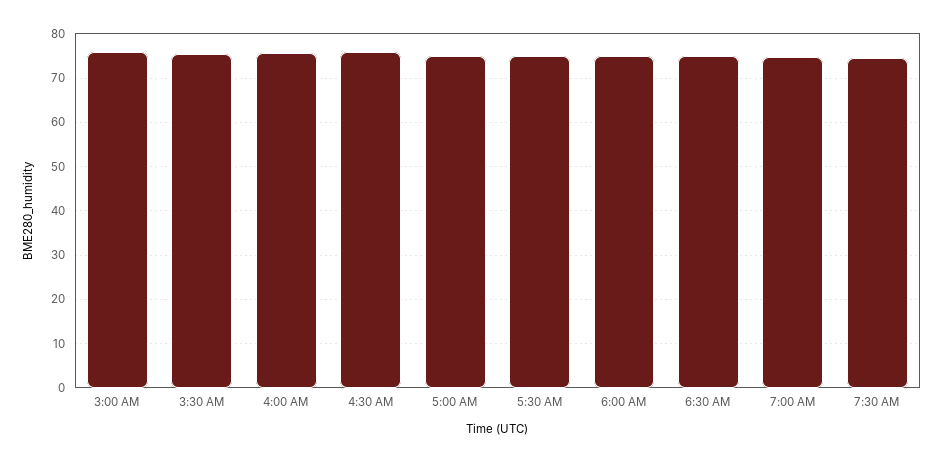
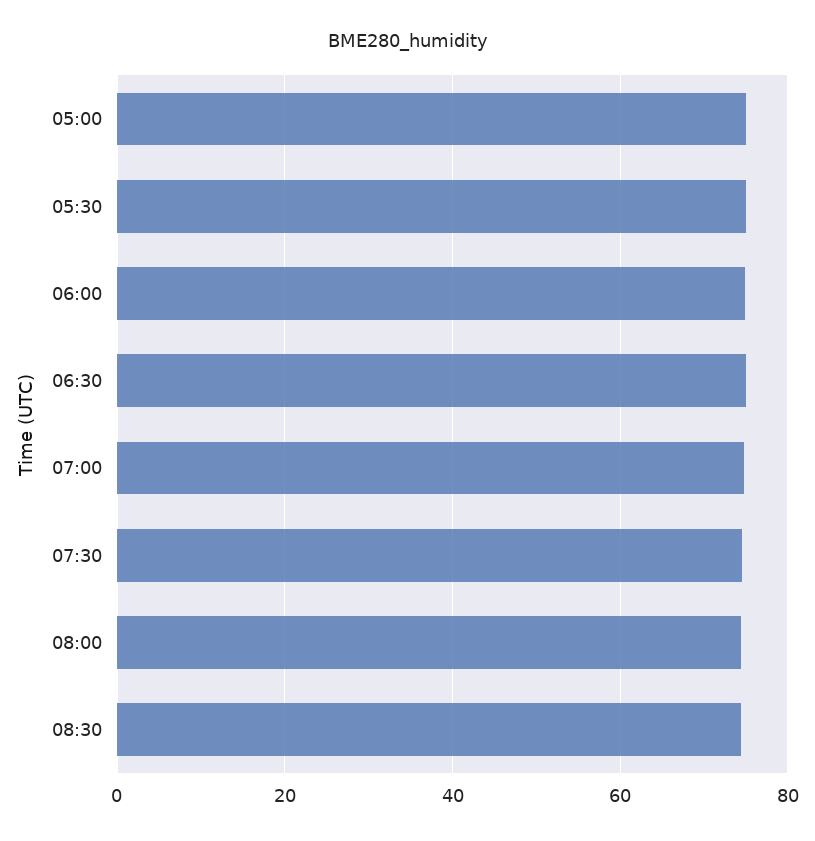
3:00 AM: 76 -> none
3:30 AM: 76 -> none
4:00 AM: 76 -> none
4:30 AM: 76 -> none
08:00: none -> 74
08:30: none -> 74

